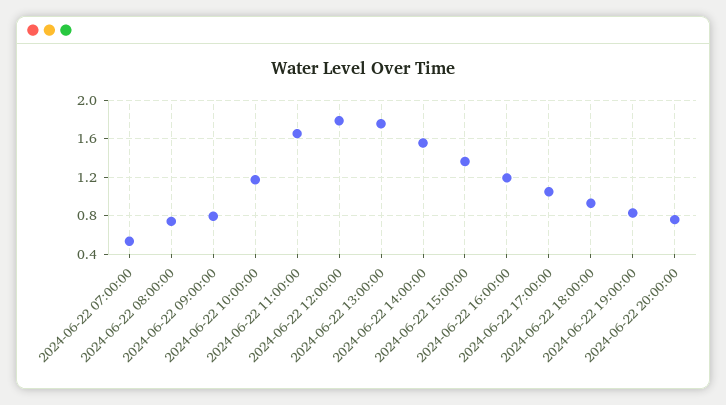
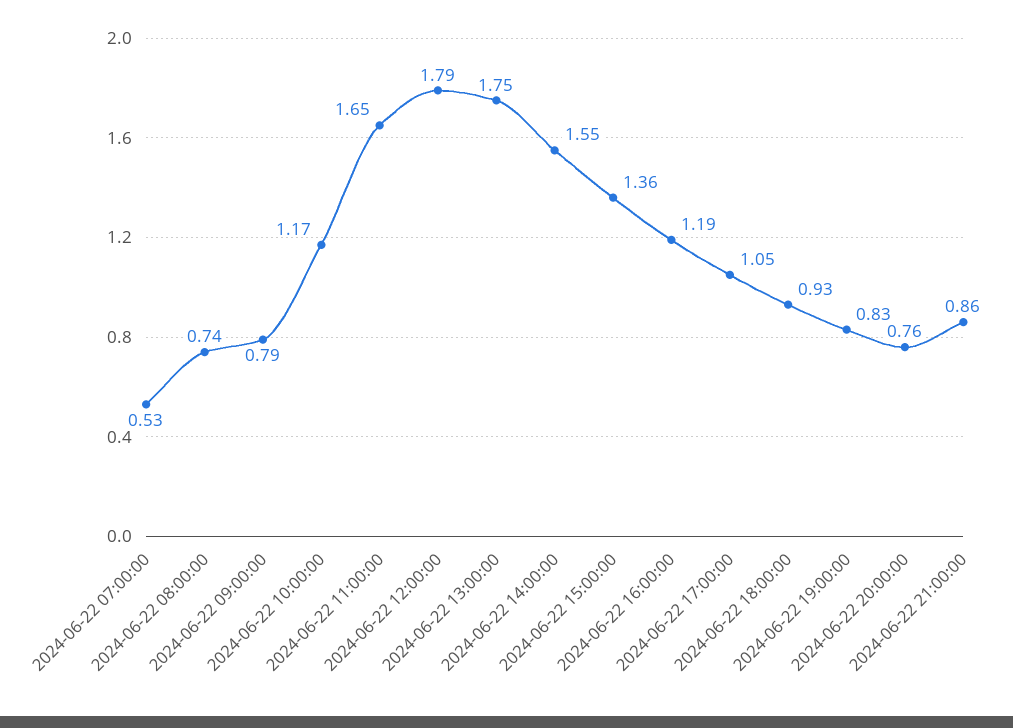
2024-06-22 21:00:00: none -> 0.86

